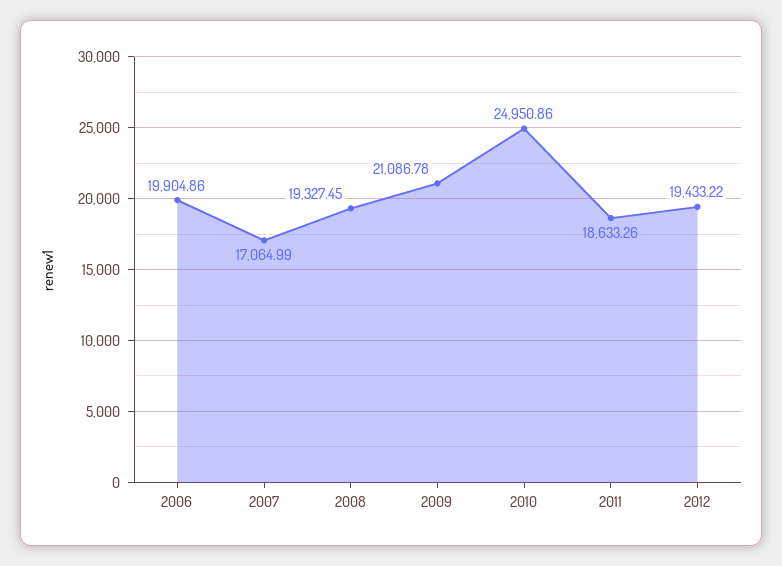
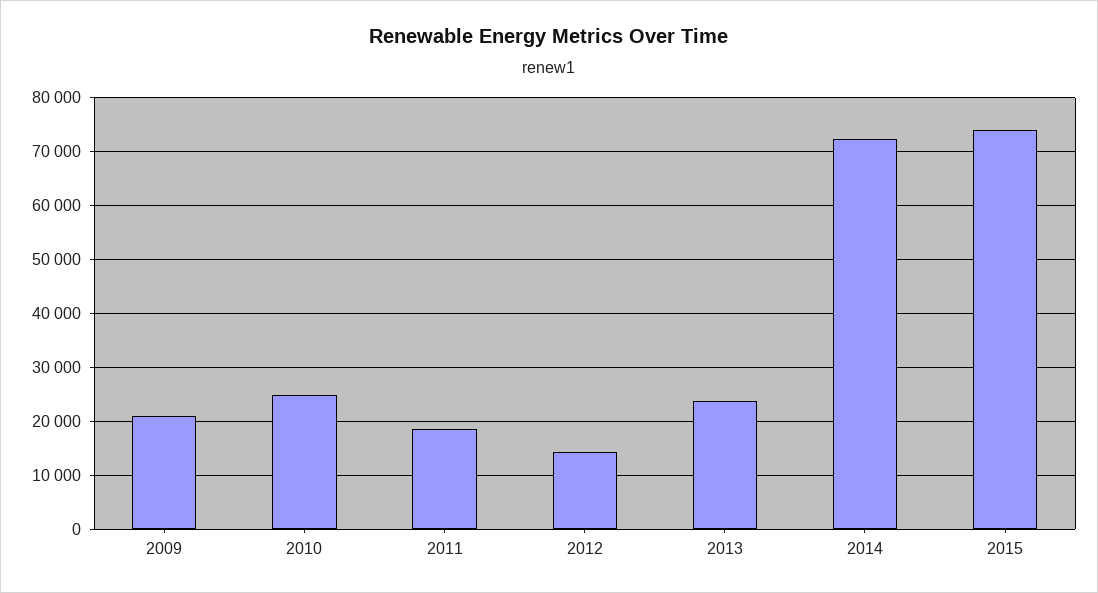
2006: 19904.86 -> none
2007: 17064.99 -> none
2008: 19327.45 -> none
2012: 19433.22 -> 14000
2013: none -> 24000
2014: none -> 72000
2015: none -> 74000

